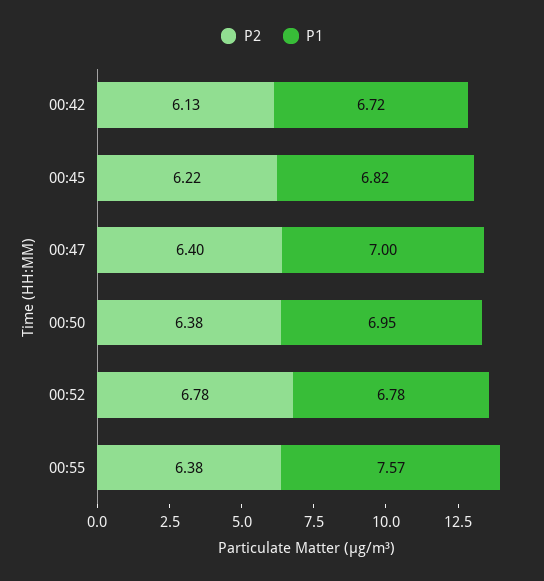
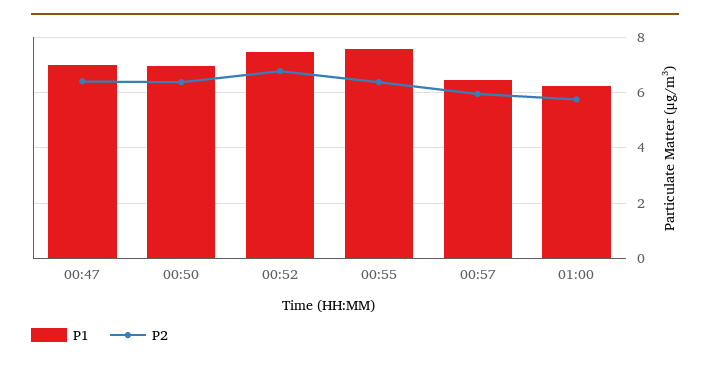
P2, 00:42: 6.13 -> none
P1, 00:42: 6.72 -> none
P2, 00:45: 6.22 -> none
P1, 00:45: 6.82 -> none
P1, 00:52: 6.78 -> 7.5
P1, 00:57: none -> 6.5
P2, 00:57: none -> 6
P1, 01:00: none -> 6.25
P2, 01:00: none -> 5.75

